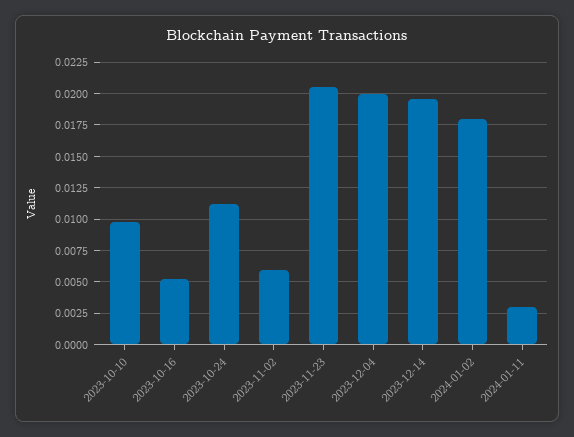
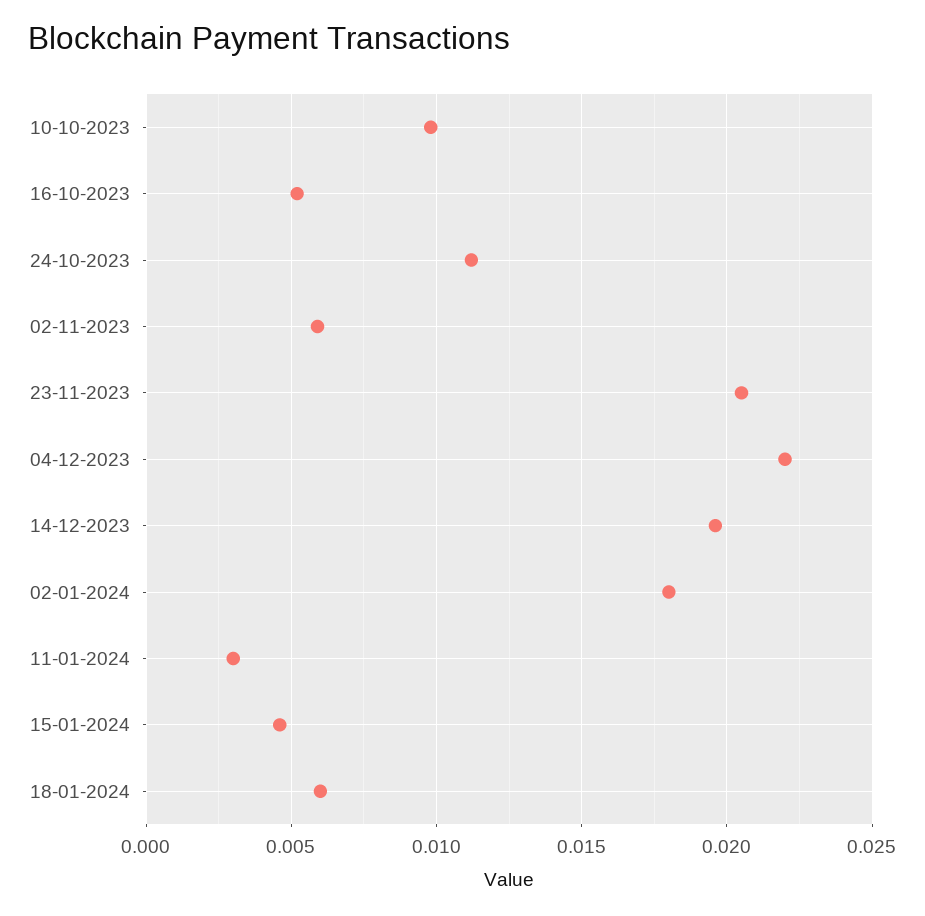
2023-12-04: 0.02 -> 0.022
15-01-2024: none -> 0.0045
18-01-2024: none -> 0.006

